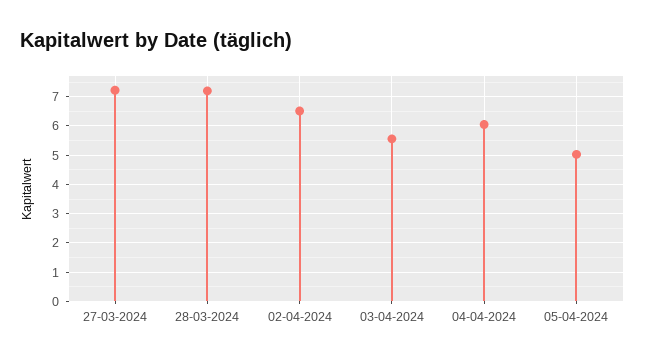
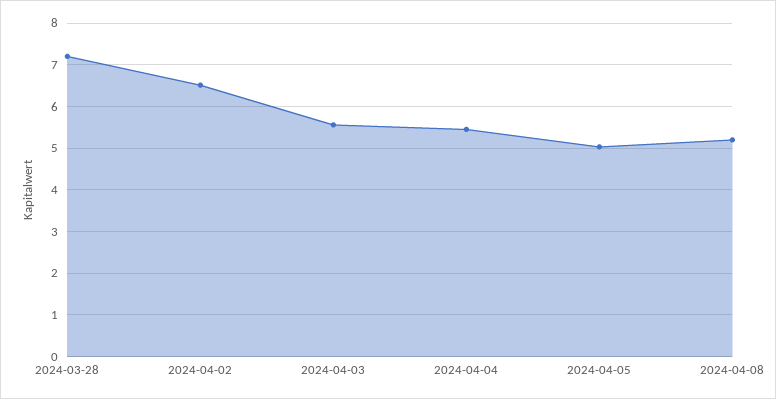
27-03-2024: 7.25 -> none
04-04-2024: 6 -> 5.4
2024-04-08: none -> 5.2

